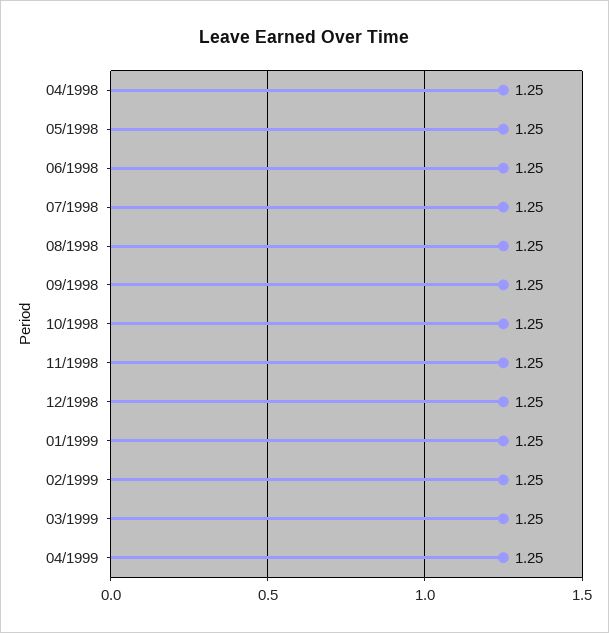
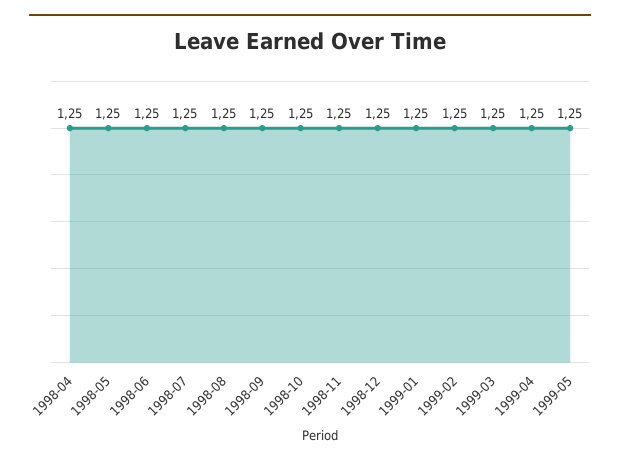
1999-05: none -> 1.25

